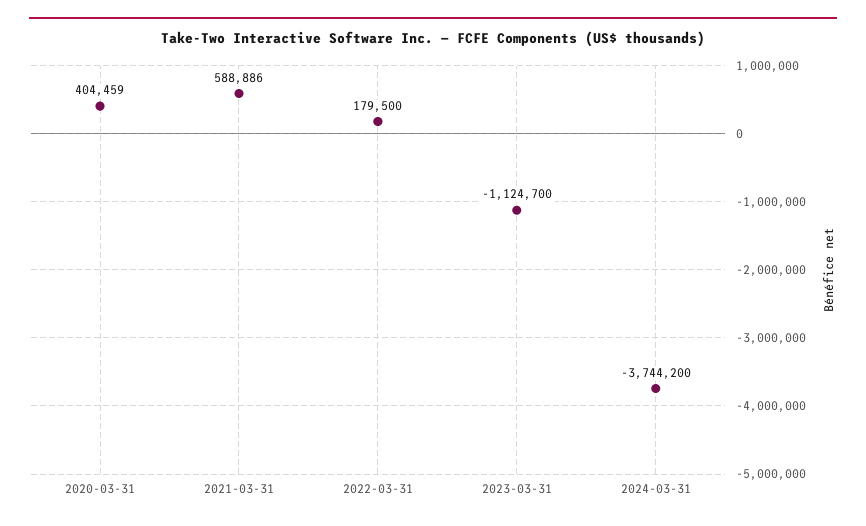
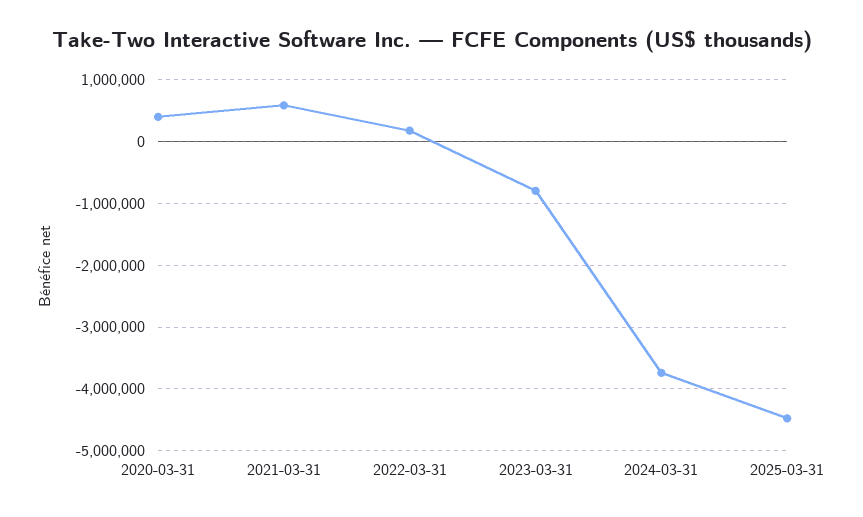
2023-03-31: -1124700 -> -800000
2025-03-31: none -> -4500000

